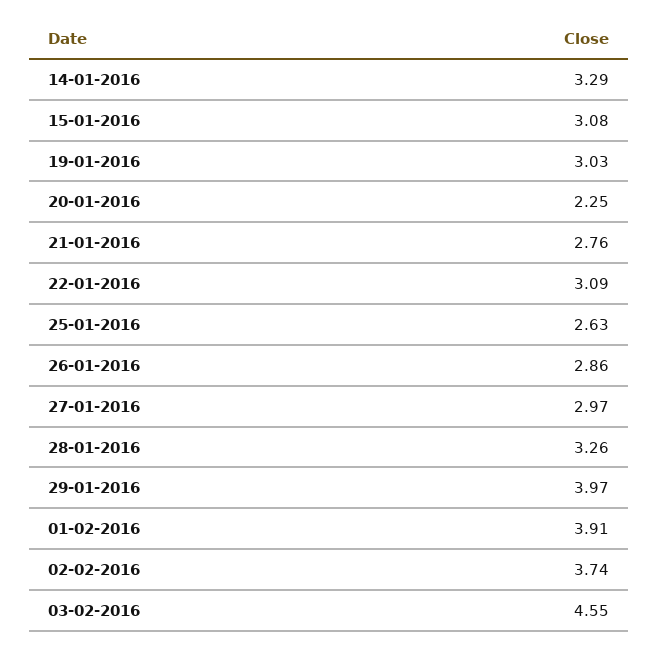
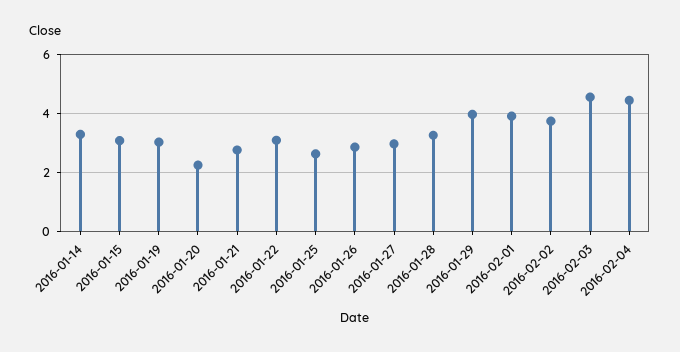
2016-02-04: none -> 4.5

